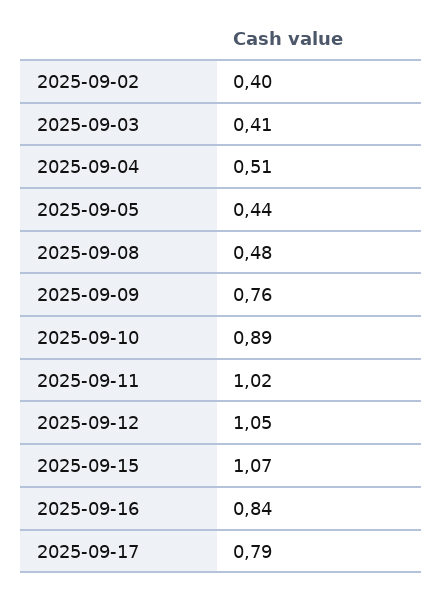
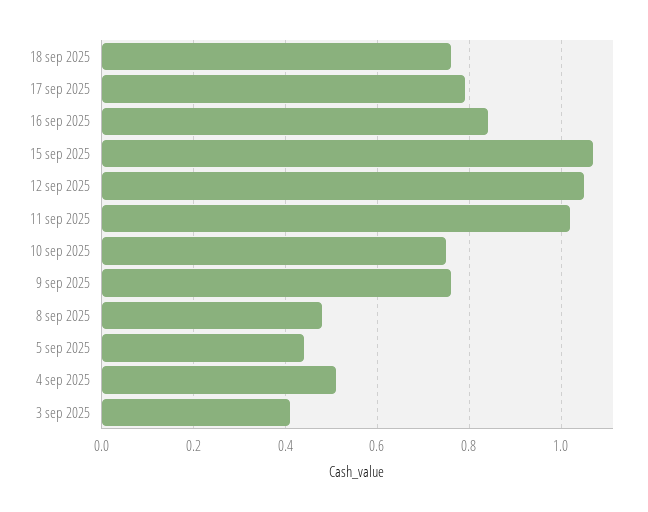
2025-09-02: 0.4 -> none
2025-09-10: 0.89 -> 0.75
18 sep 2025: none -> 0.75

